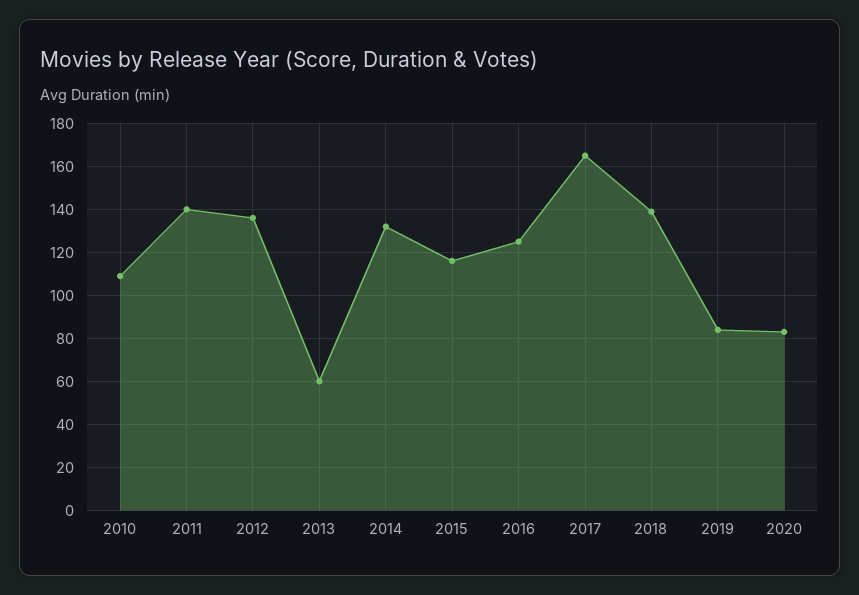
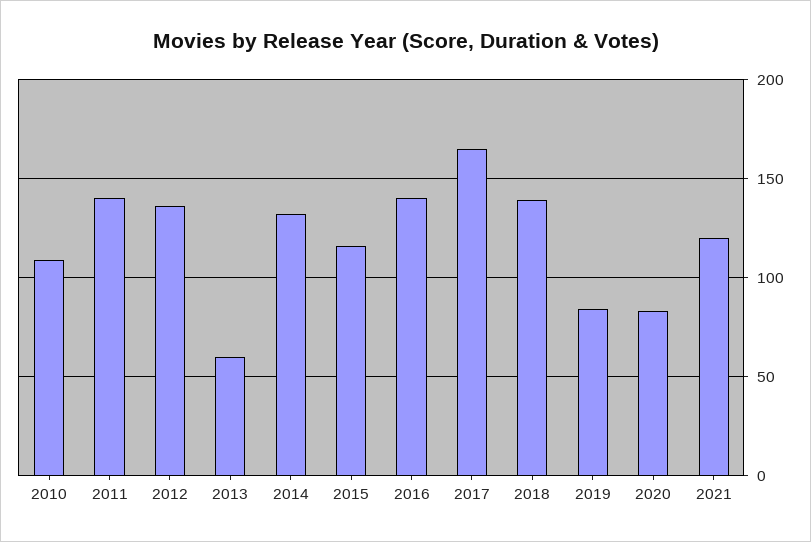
2016: 125 -> 140
2021: none -> 120

